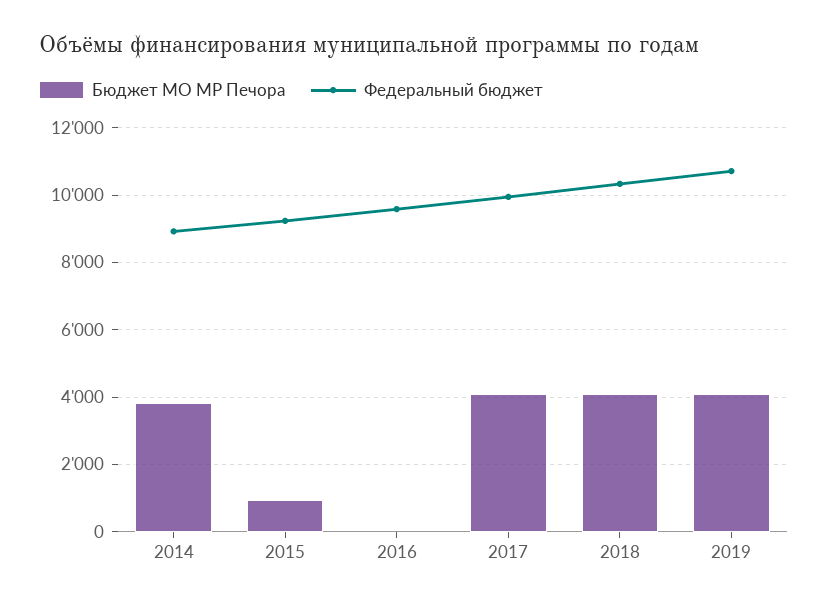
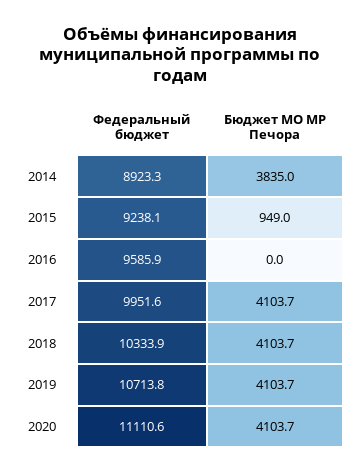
Федеральный бюджет, 2020: none -> 11110.6
Бюджет МО МР Печора, 2020: none -> 4103.7

